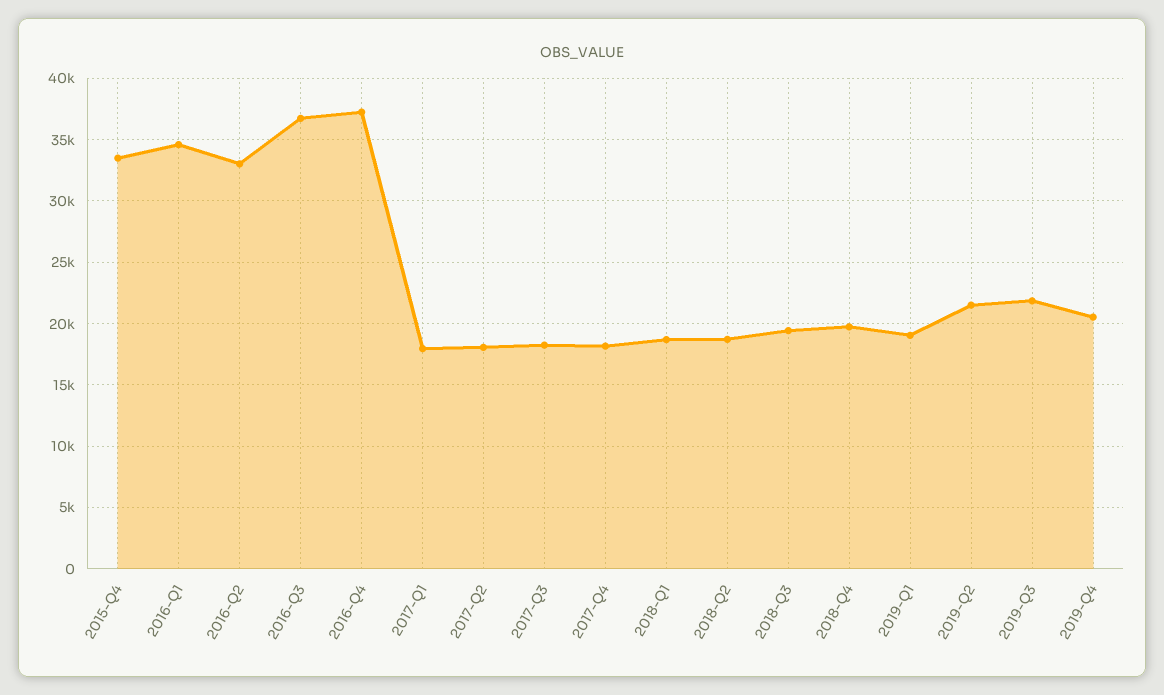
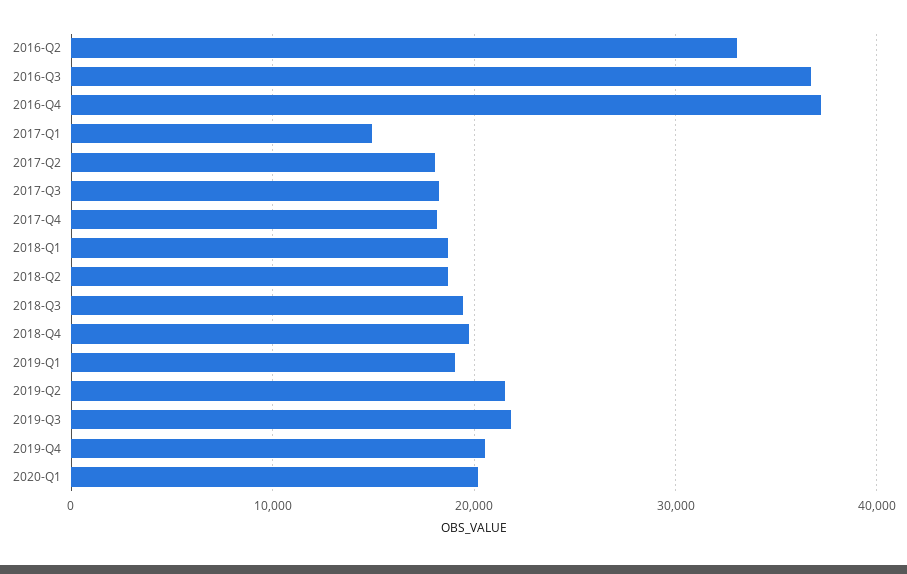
2015-Q4: 33500 -> none
2016-Q1: 34500 -> none
2017-Q1: 18000 -> 15000
2020-Q1: none -> 20000

